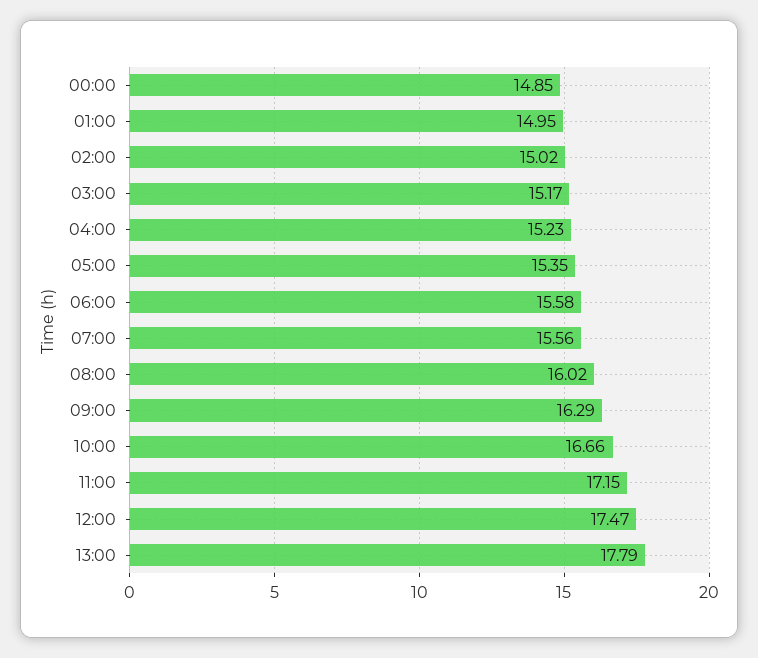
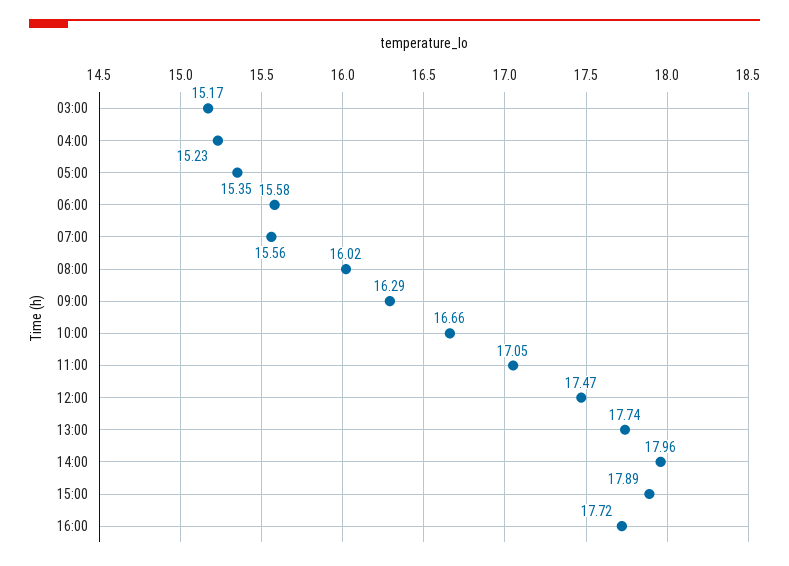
00:00: 14.85 -> none
01:00: 14.95 -> none
02:00: 15.02 -> none
11:00: 17.15 -> 17.05
13:00: 17.79 -> 17.74
14:00: none -> 17.96
15:00: none -> 17.89
16:00: none -> 17.72

